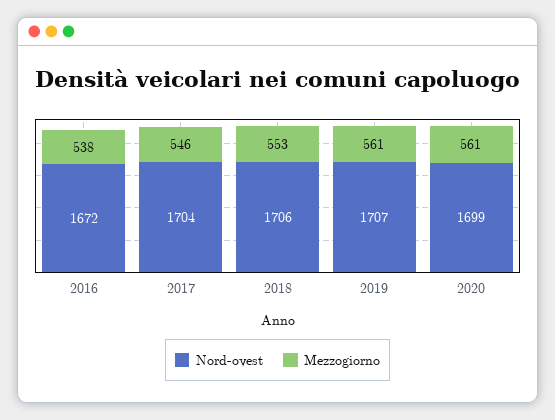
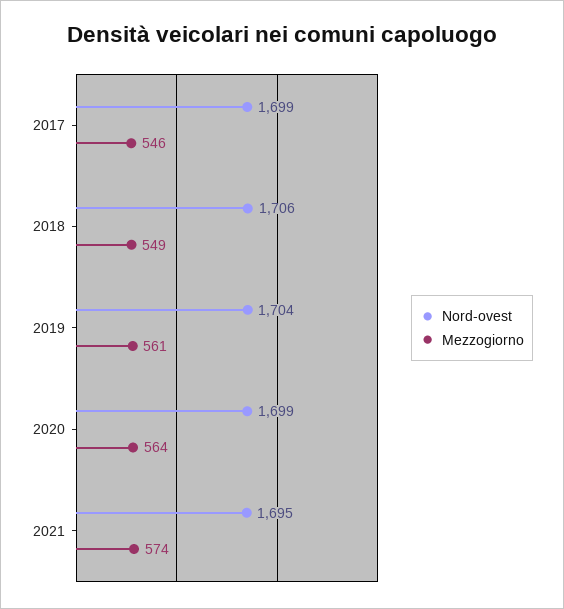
Nord-ovest, 2016: 1672 -> none
Mezzogiorno, 2016: 538 -> none
Nord-ovest, 2017: 1704 -> 1699
Mezzogiorno, 2018: 553 -> 549
Nord-ovest, 2019: 1707 -> 1704
Mezzogiorno, 2020: 561 -> 564
Nord-ovest, 2021: none -> 1695
Mezzogiorno, 2021: none -> 574

